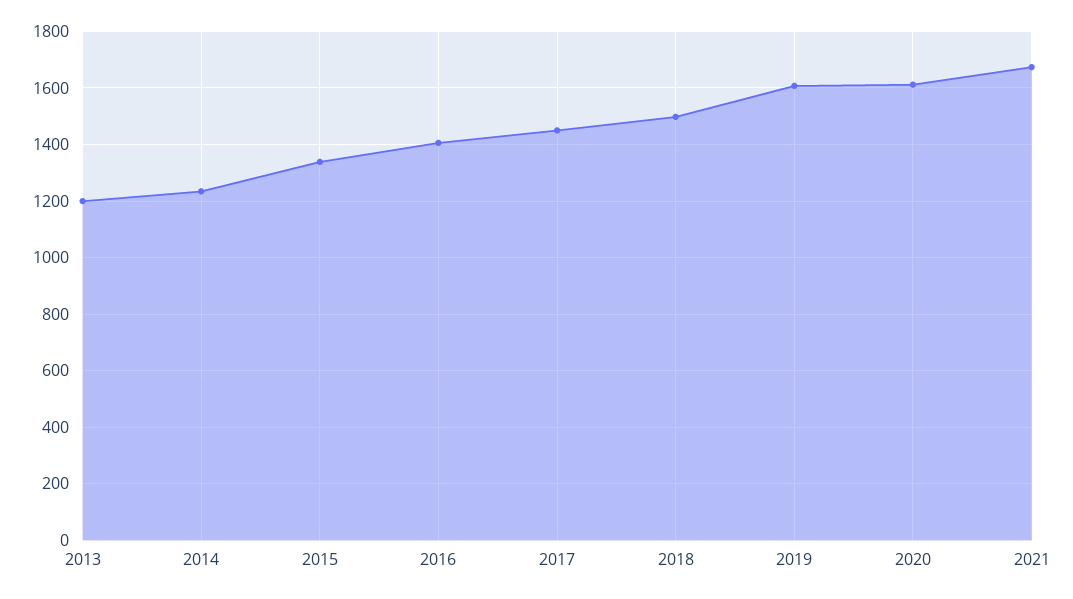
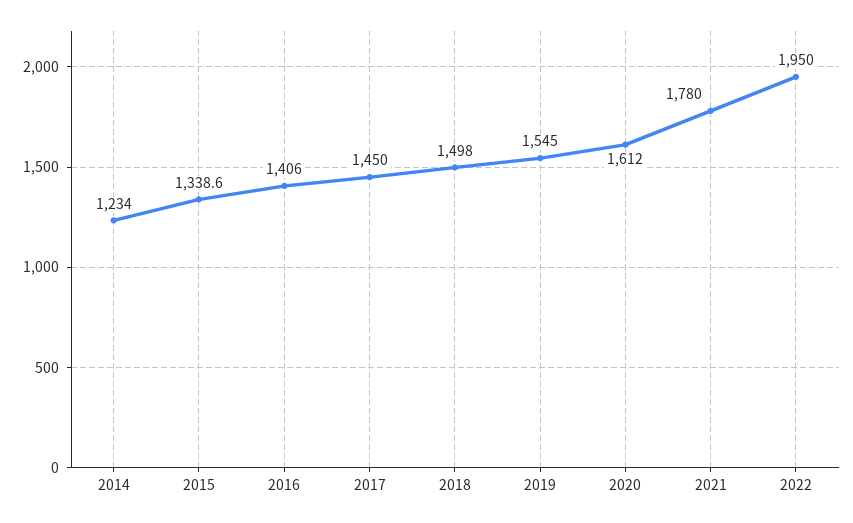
2013: 1200 -> none
2019: 1600 -> 1545
2021: 1675 -> 1780
2022: none -> 1950

